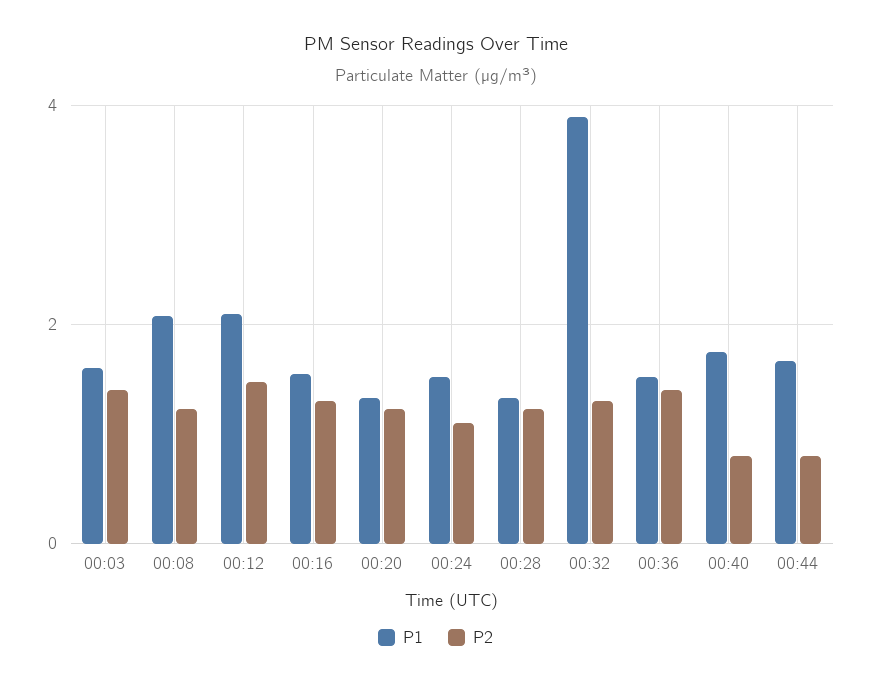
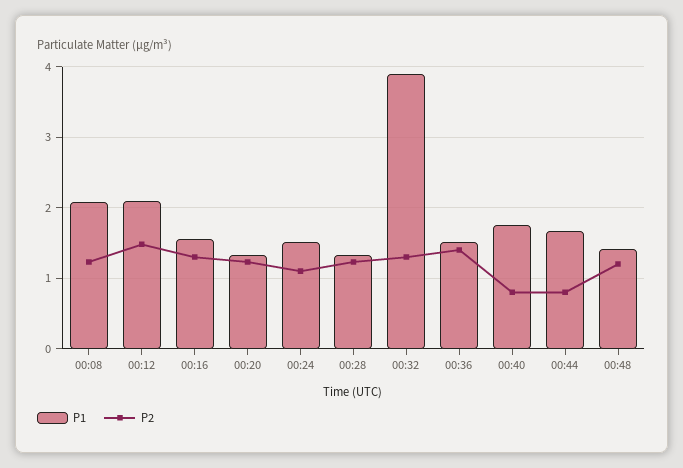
P1, 00:03: 1.6 -> none
P2, 00:03: 1.4 -> none
P1, 00:48: none -> 1.4
P2, 00:48: none -> 1.2

